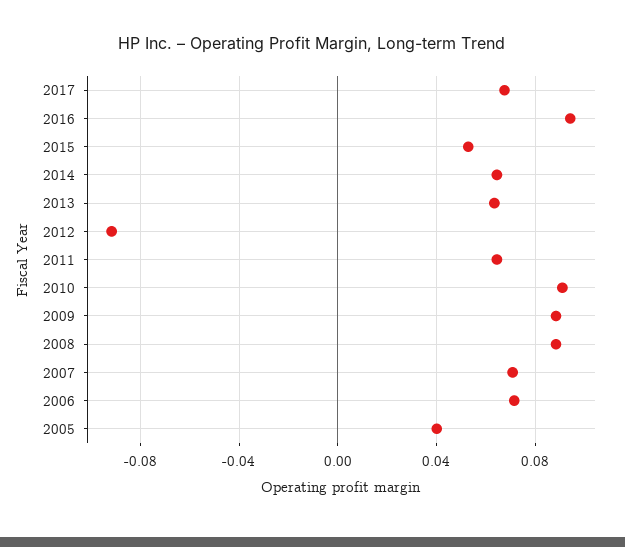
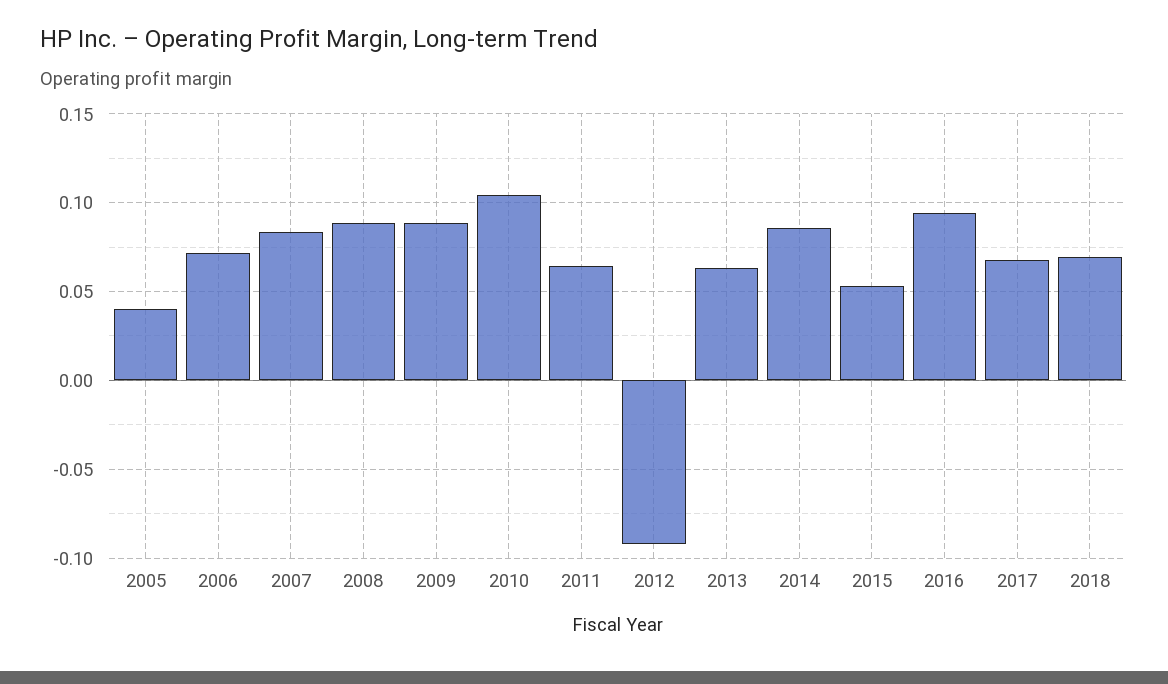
2014: 0.065 -> 0.085
2010: 0.09 -> 0.105
2007: 0.07 -> 0.085
2018: none -> 0.07

